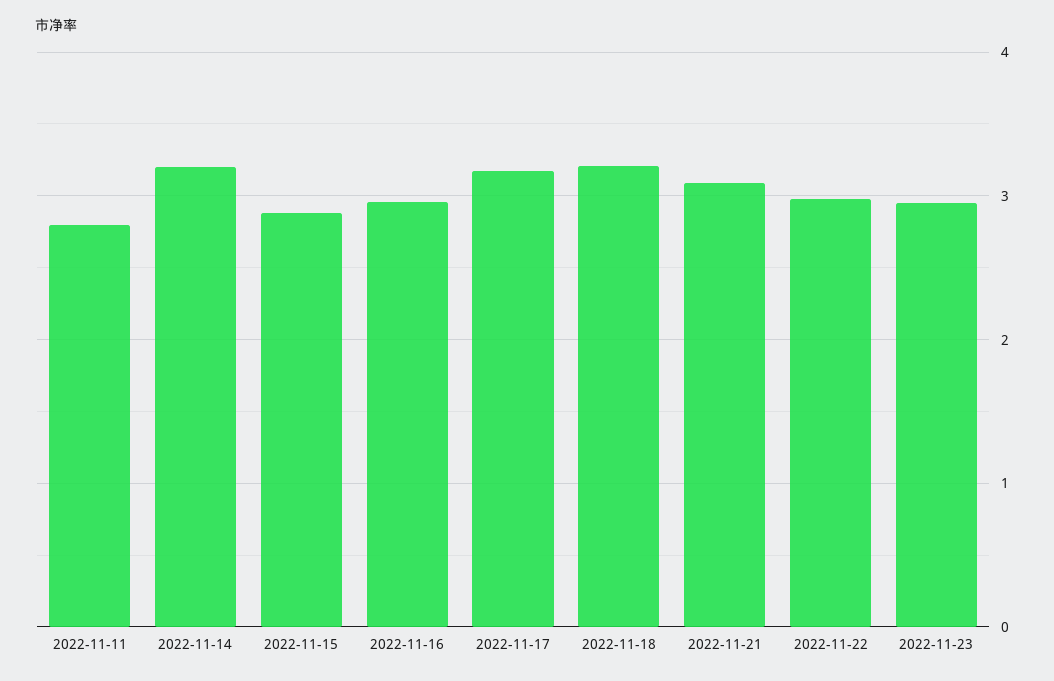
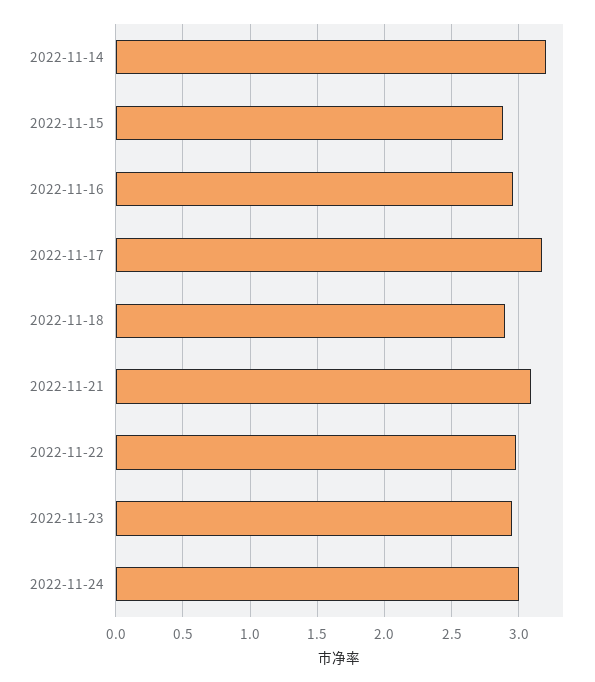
2022-11-11: 2.8 -> none
2022-11-18: 3.2 -> 2.9
2022-11-24: none -> 3

